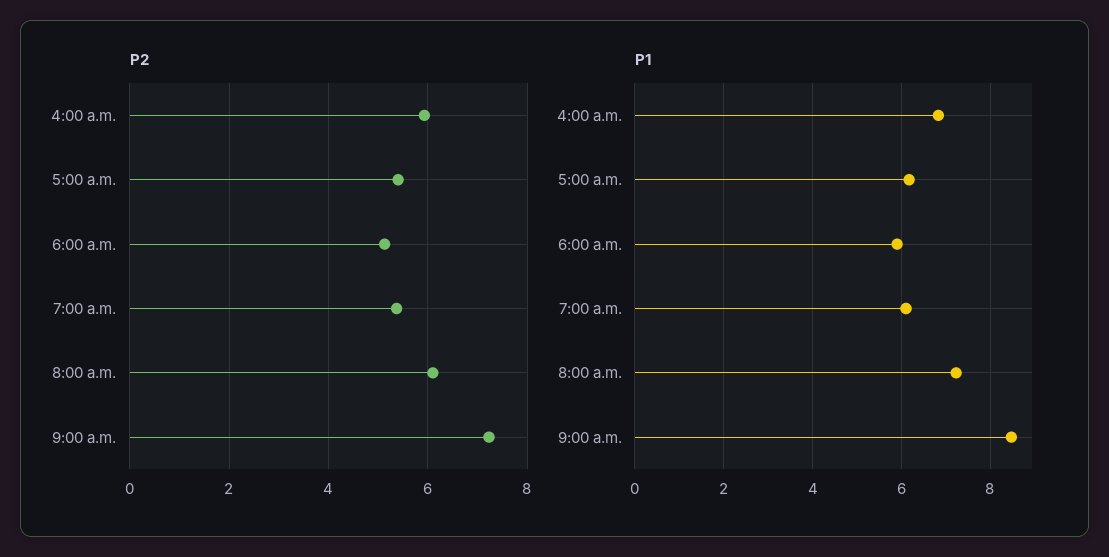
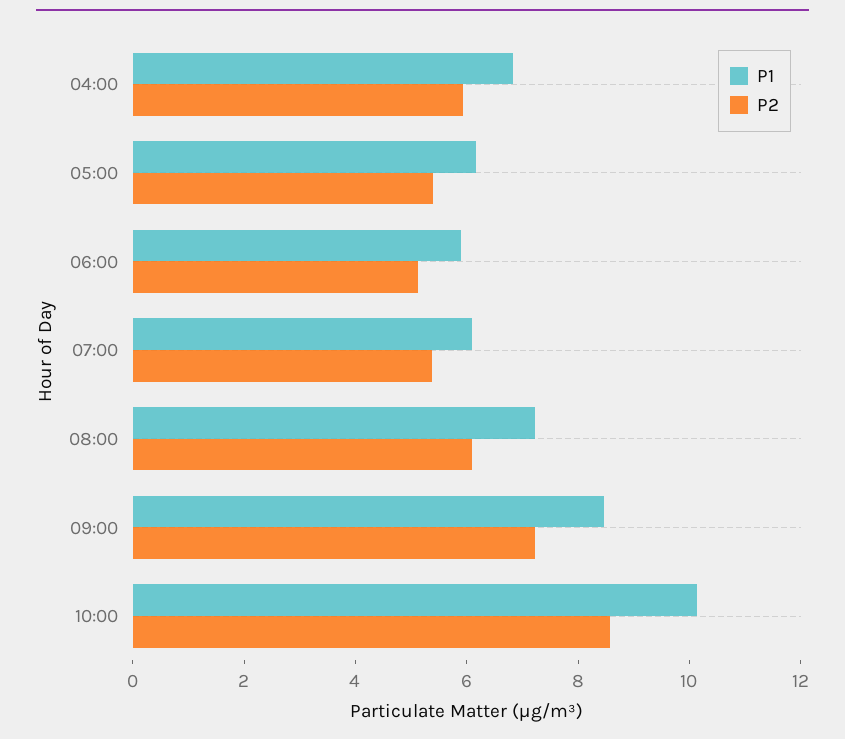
P1, 10:00: none -> 10
P2, 10:00: none -> 8.5

